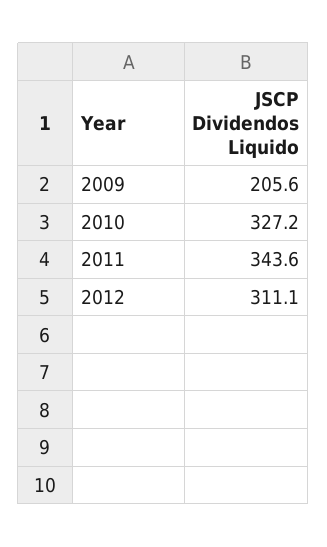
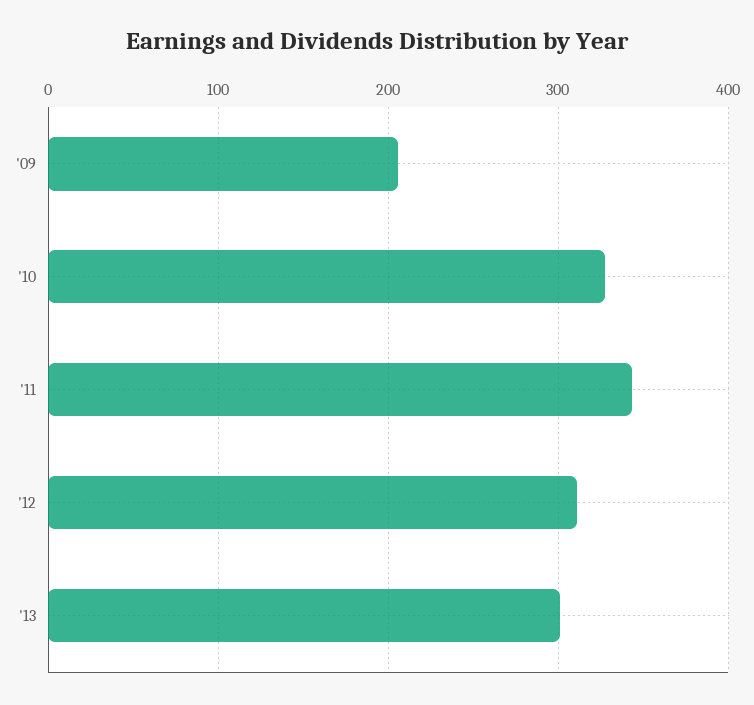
'13: none -> 300

